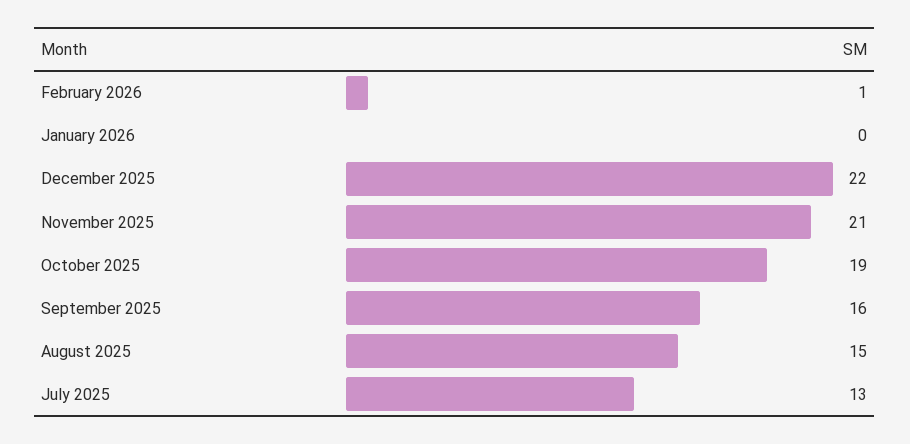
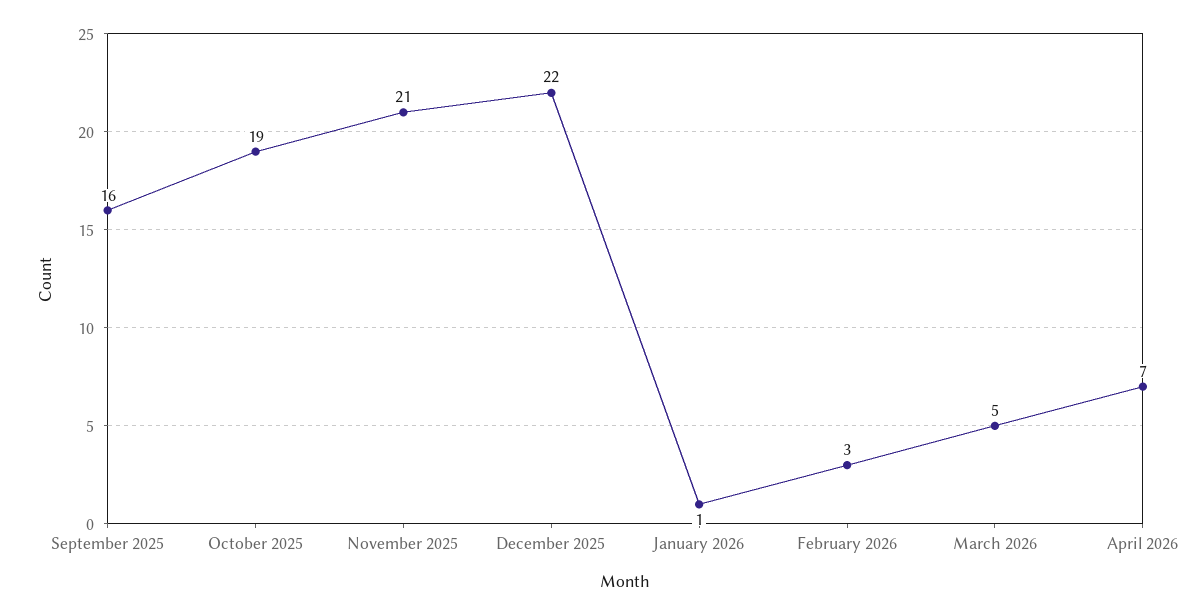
February 2026: 1 -> 3
January 2026: 0 -> 1
August 2025: 15 -> none
July 2025: 13 -> none
March 2026: none -> 5
April 2026: none -> 7

